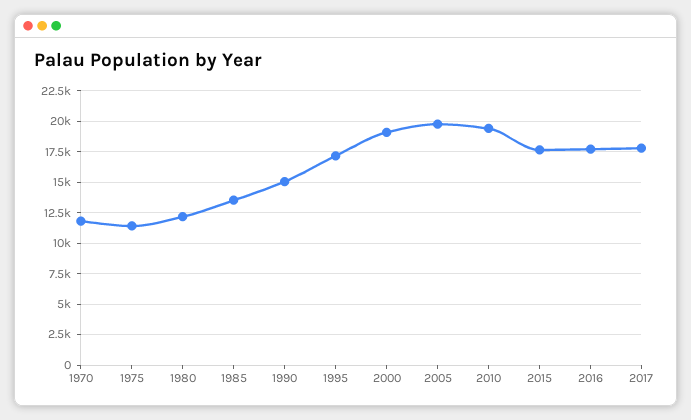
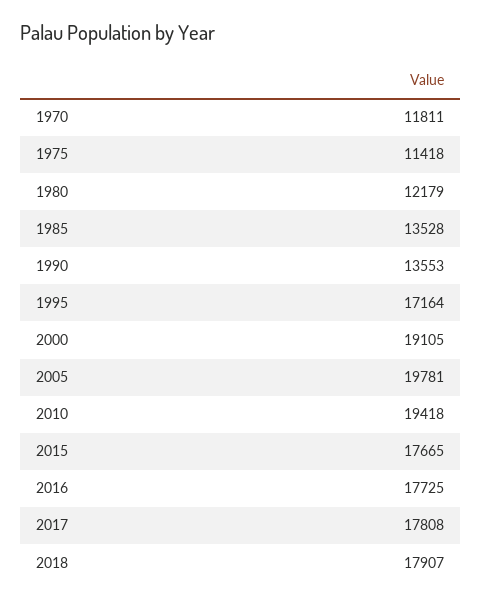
1990: 15000 -> 13553
2018: none -> 17907

